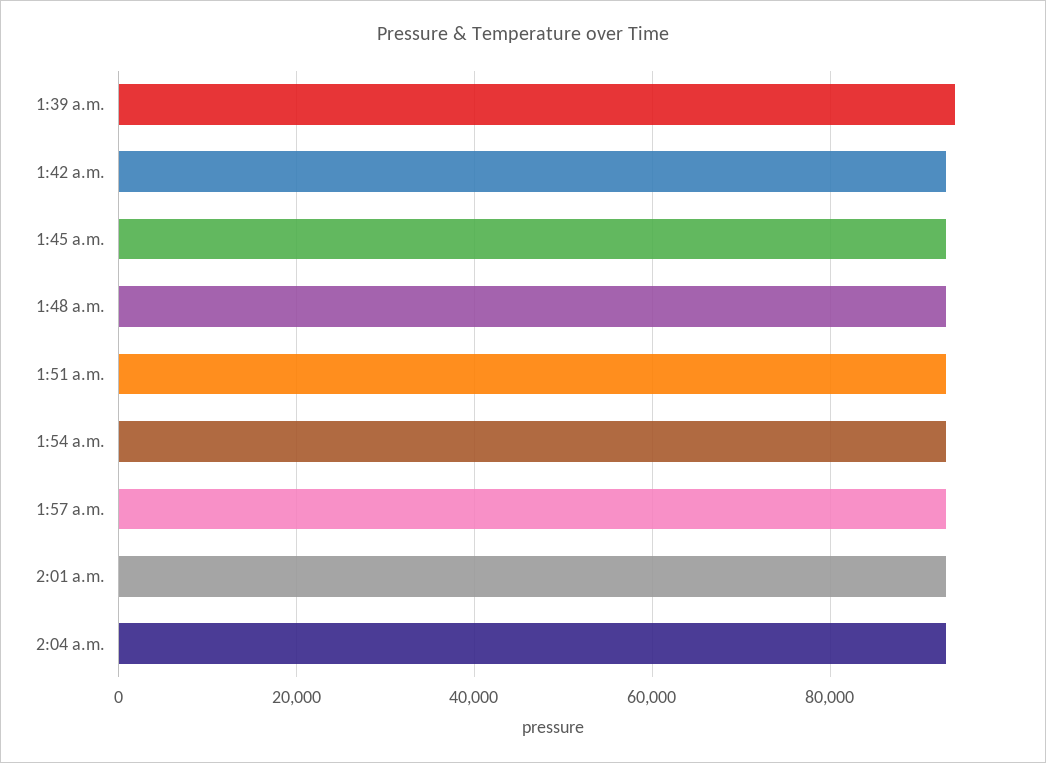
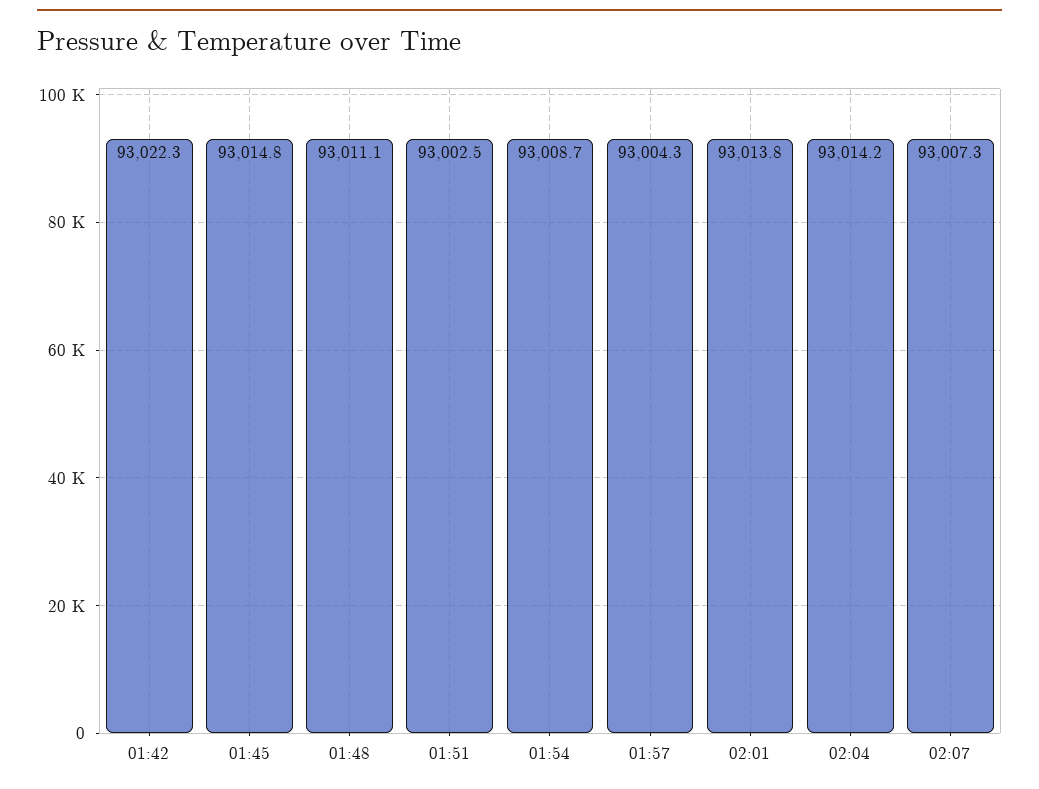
1:39 a.m.: 94000 -> none
02:07: none -> 93007.3

